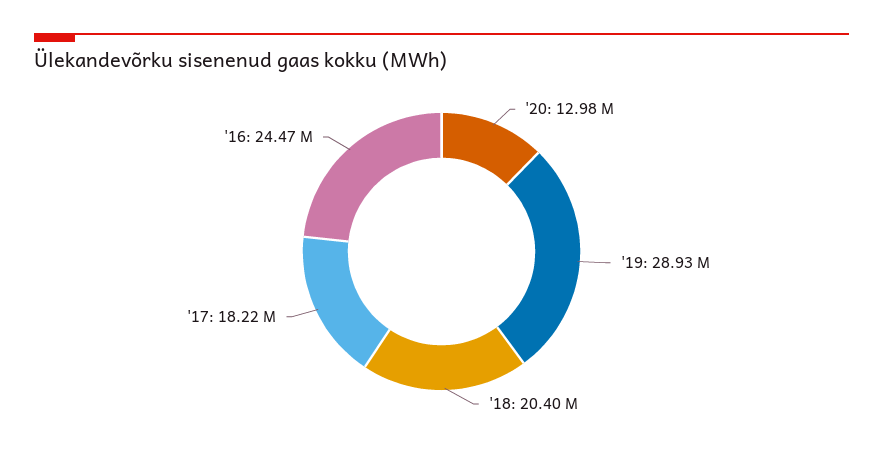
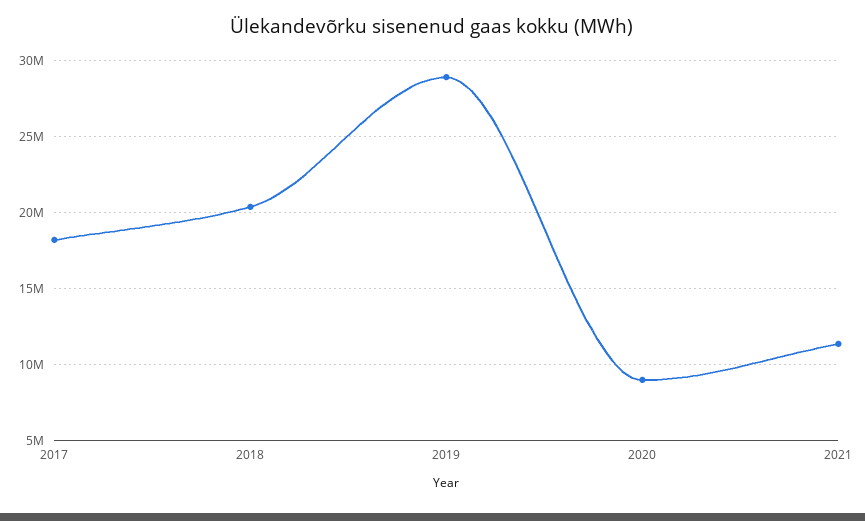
'20: 12980000 -> 9000000
'16: 24470000 -> none
2021: none -> 11500000

